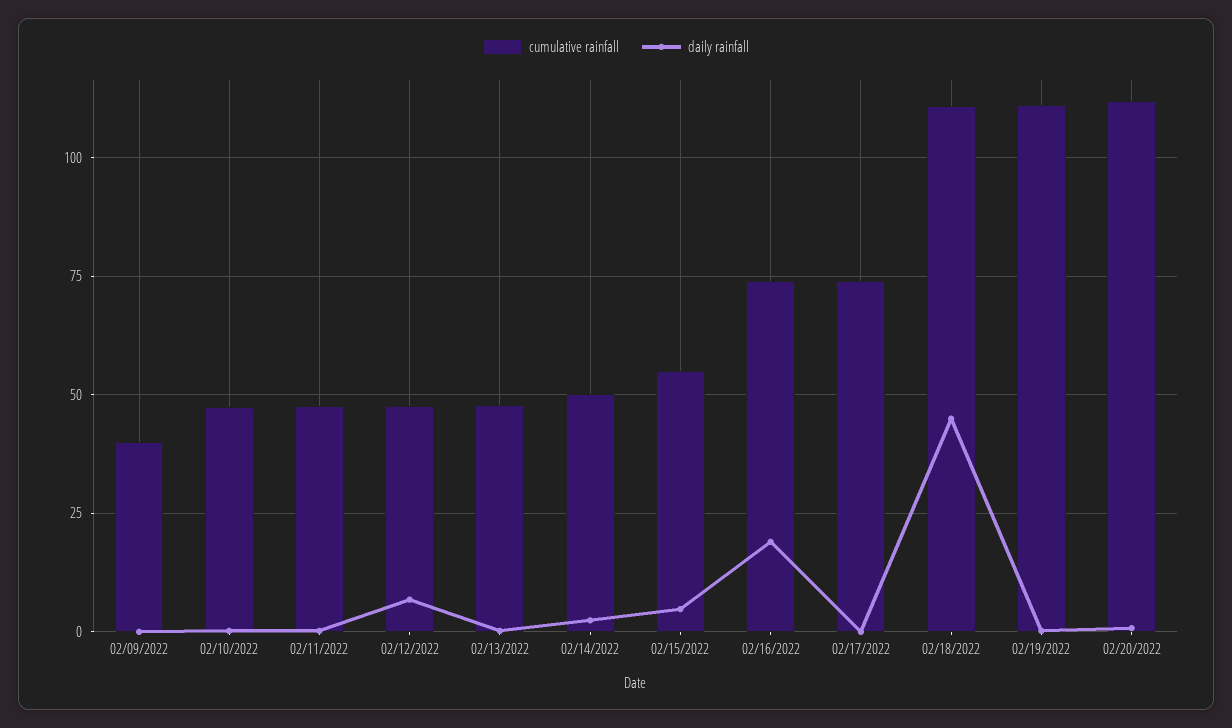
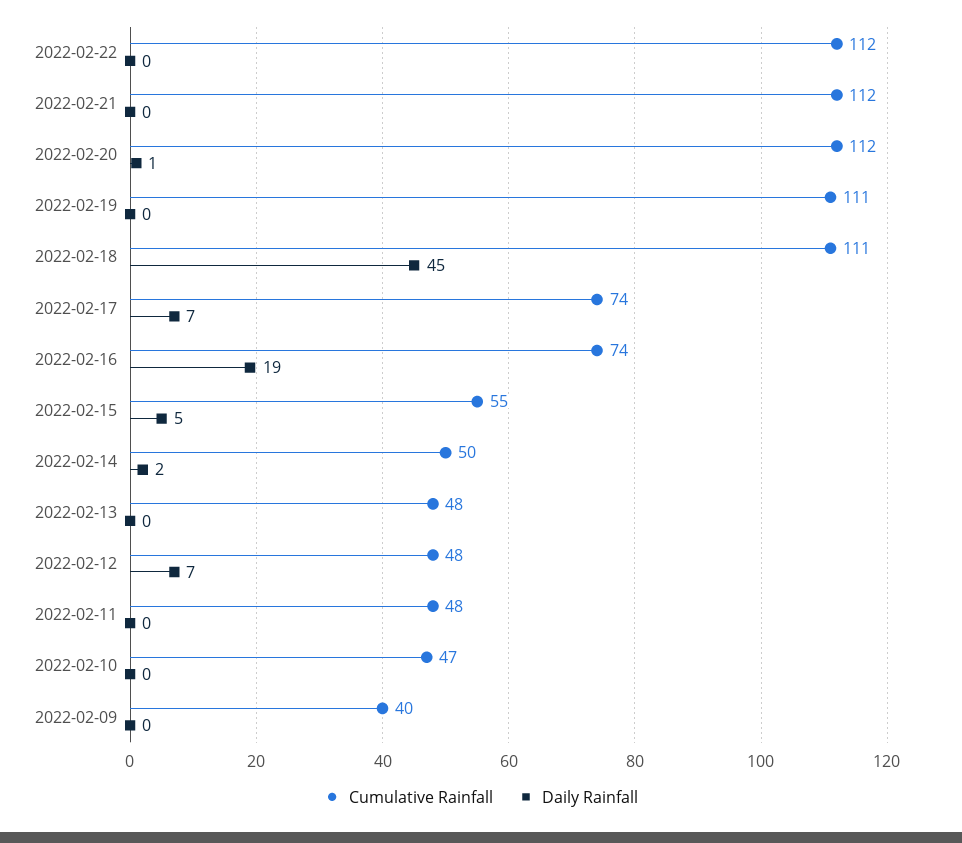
daily rainfall, 02/17/2022: 0 -> 7
cumulative rainfall, 2022-02-22: none -> 112
daily rainfall, 2022-02-22: none -> 0
cumulative rainfall, 2022-02-21: none -> 112
daily rainfall, 2022-02-21: none -> 0

